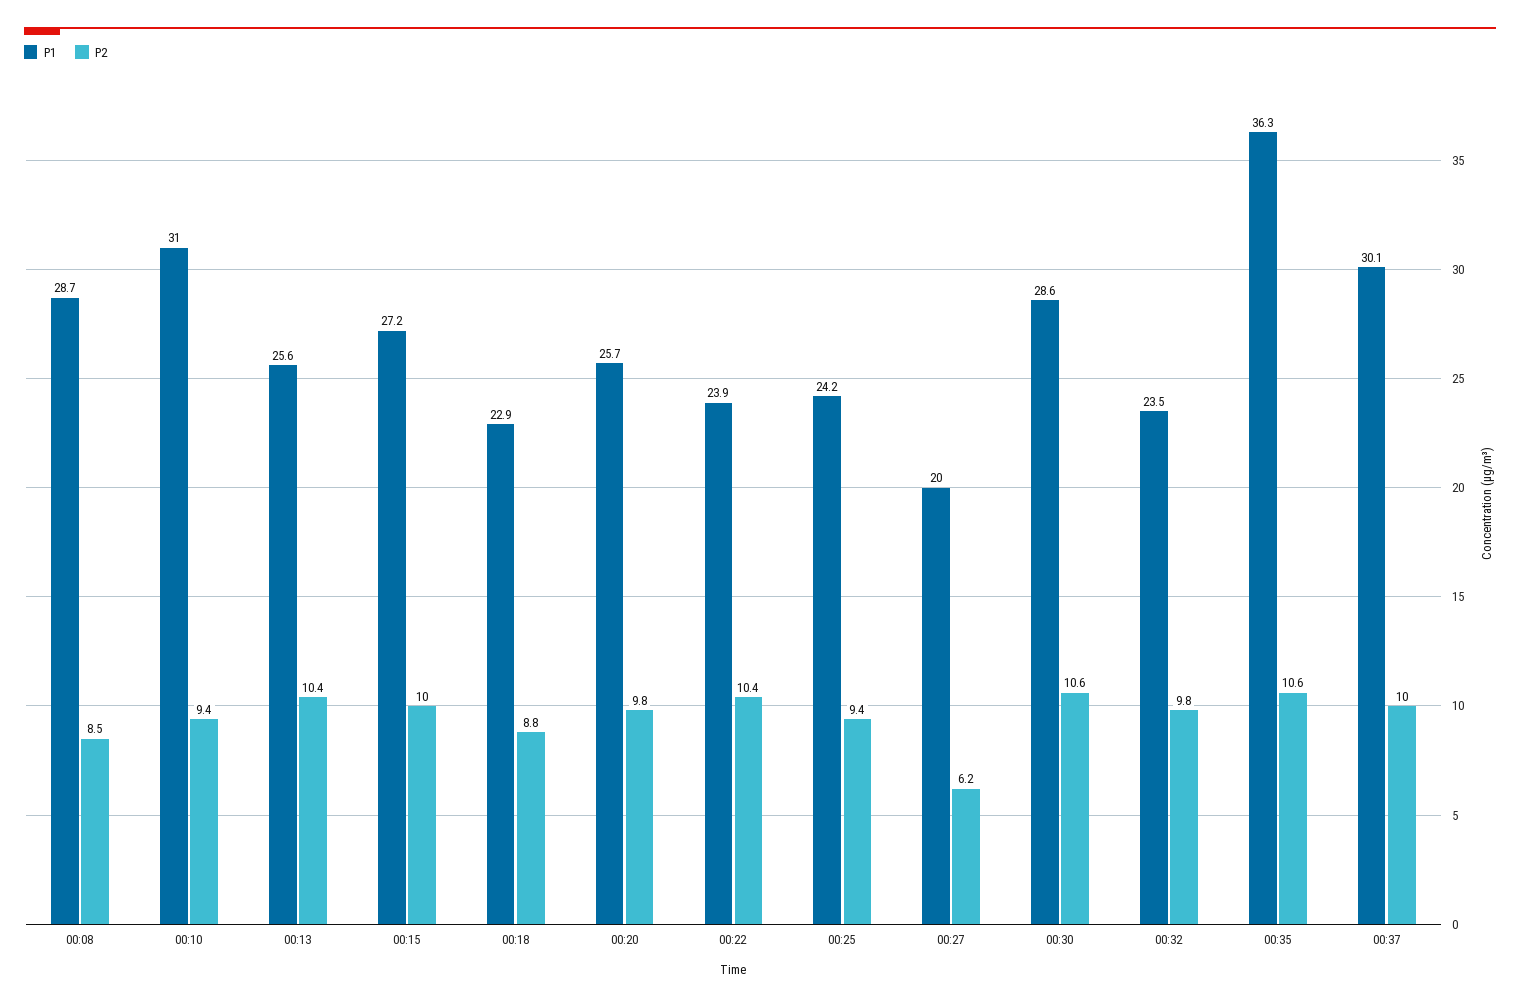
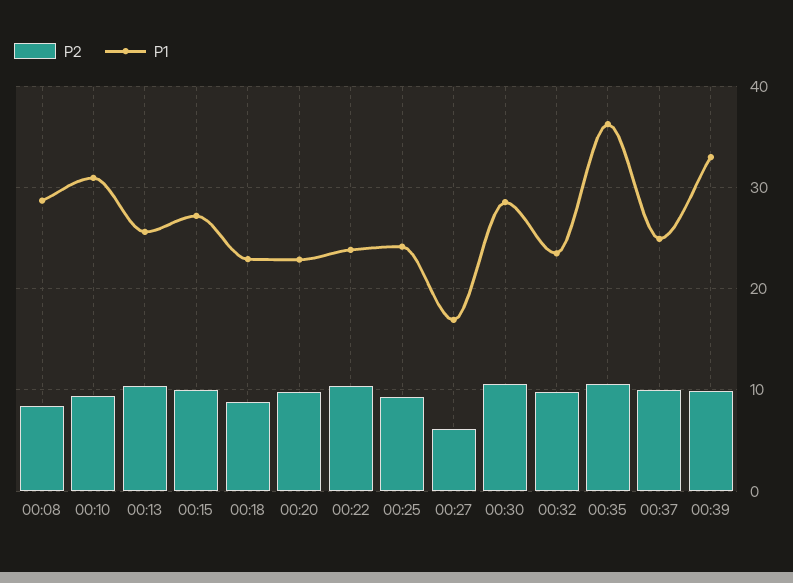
P1, 00:20: 25.7 -> 23
P1, 00:27: 20 -> 17
P1, 00:37: 30.1 -> 25
P2, 00:39: none -> 10
P1, 00:39: none -> 33

